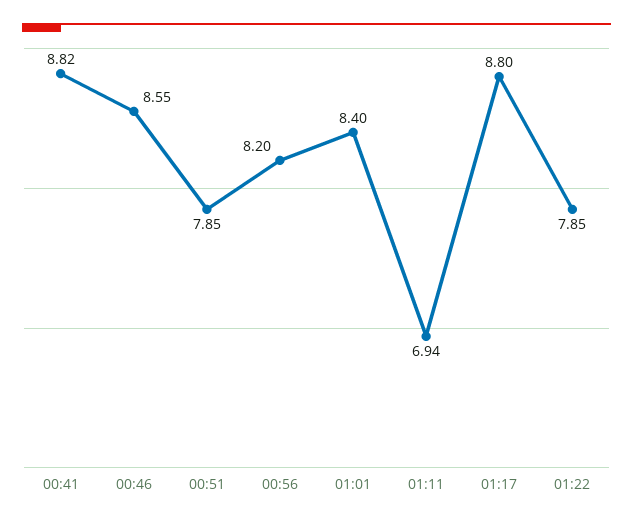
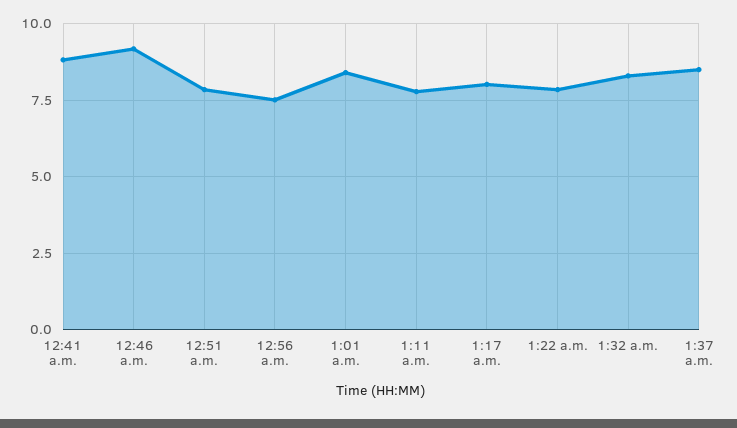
00:46: 8.55 -> 9.25
00:56: 8.2 -> 7.5
01:11: 6.94 -> 7.75
01:17: 8.8 -> 8
1:32 a.m.: none -> 8.25
1:37 a.m.: none -> 8.5

